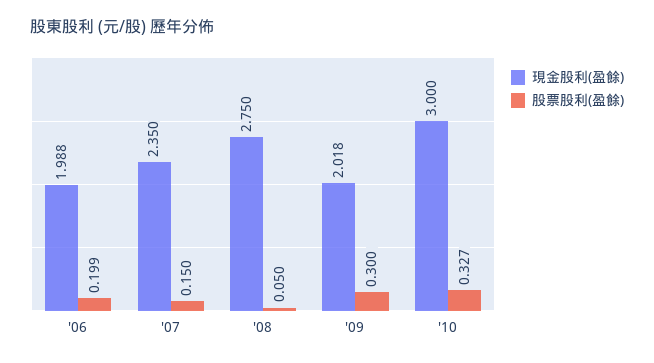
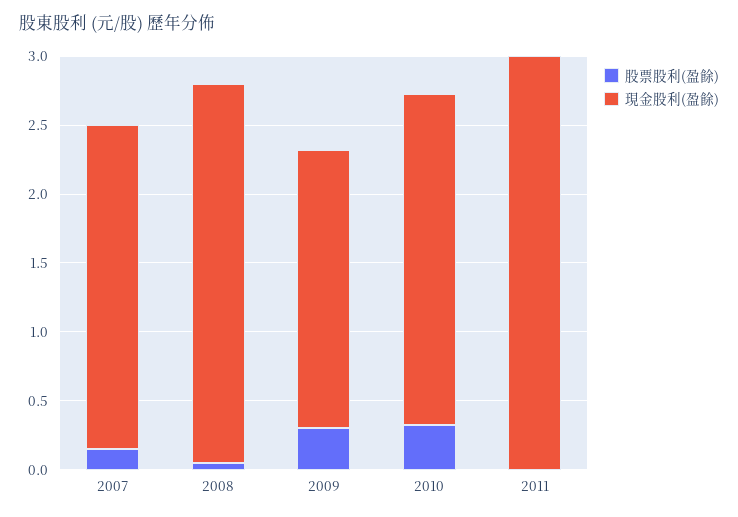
現金股利(盈餘), '06: 1.988 -> none
股票股利(盈餘), '06: 0.199 -> none
現金股利(盈餘), '10: 3 -> 2.4
股票股利(盈餘), 2011: none -> 0
現金股利(盈餘), 2011: none -> 3

